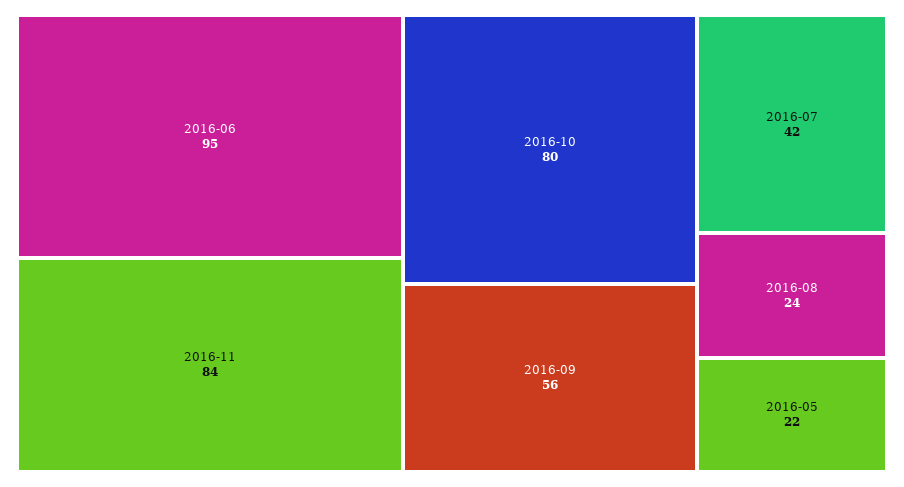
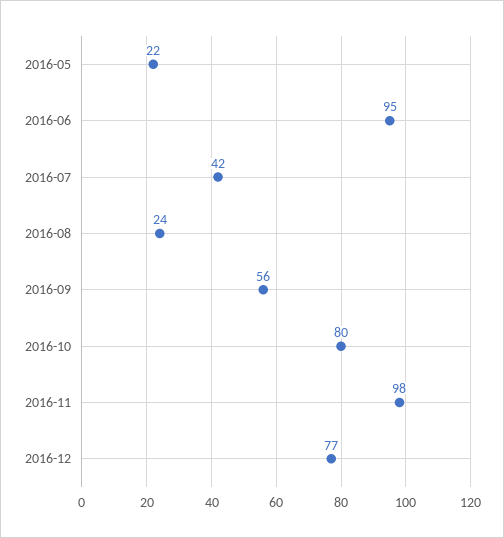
2016-11: 84 -> 98
2016-12: none -> 77

